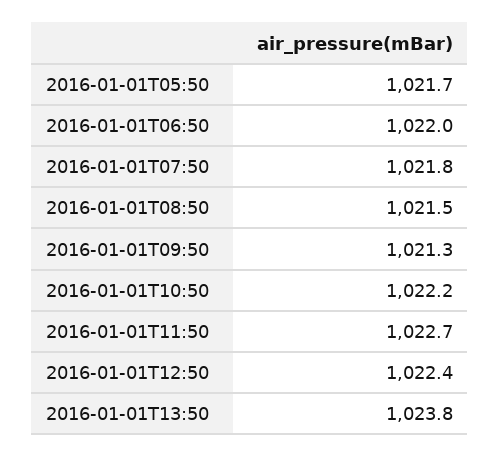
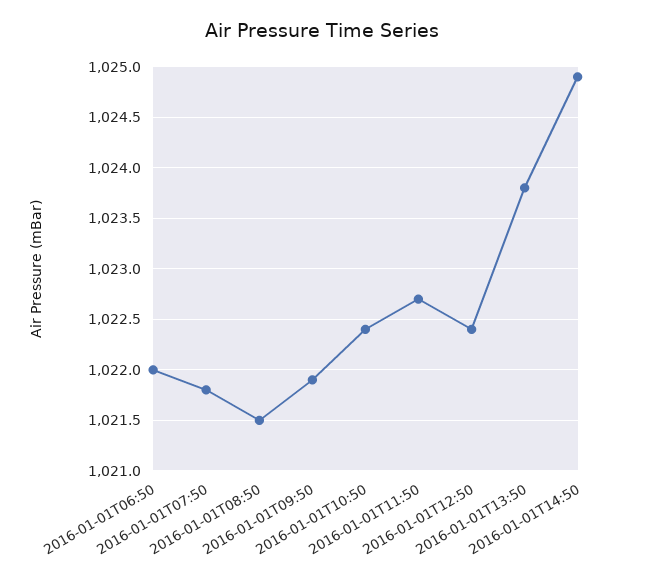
2016-01-01T05:50: 1021.7 -> none
2016-01-01T09:50: 1021.3 -> 1021.9
2016-01-01T10:50: 1022.2 -> 1022.4
2016-01-01T14:50: none -> 1024.9

